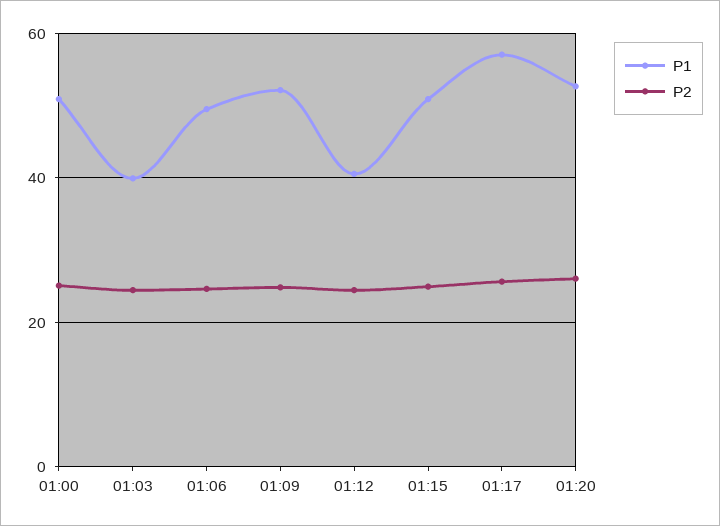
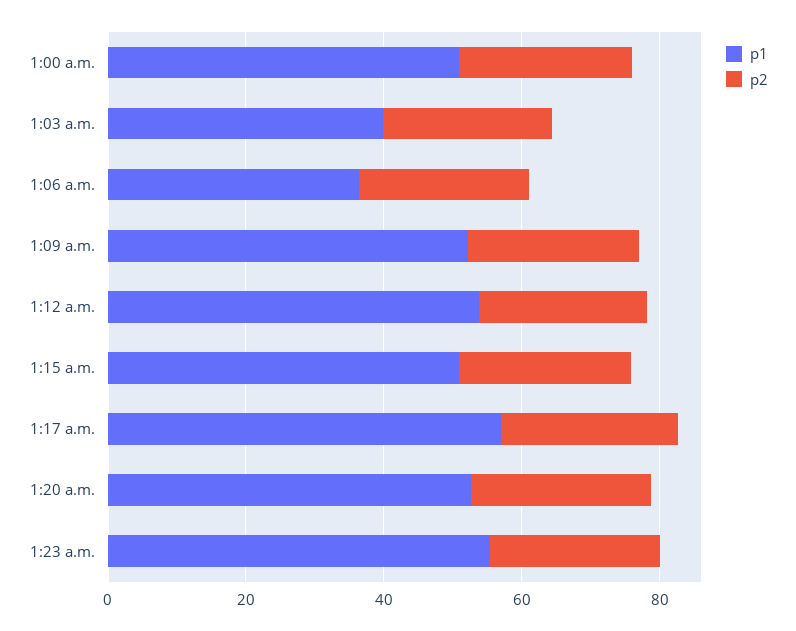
P1, 01:06: 50 -> 35
P1, 01:12: 40 -> 55
P1, 1:23 a.m.: none -> 55
P2, 1:23 a.m.: none -> 25

